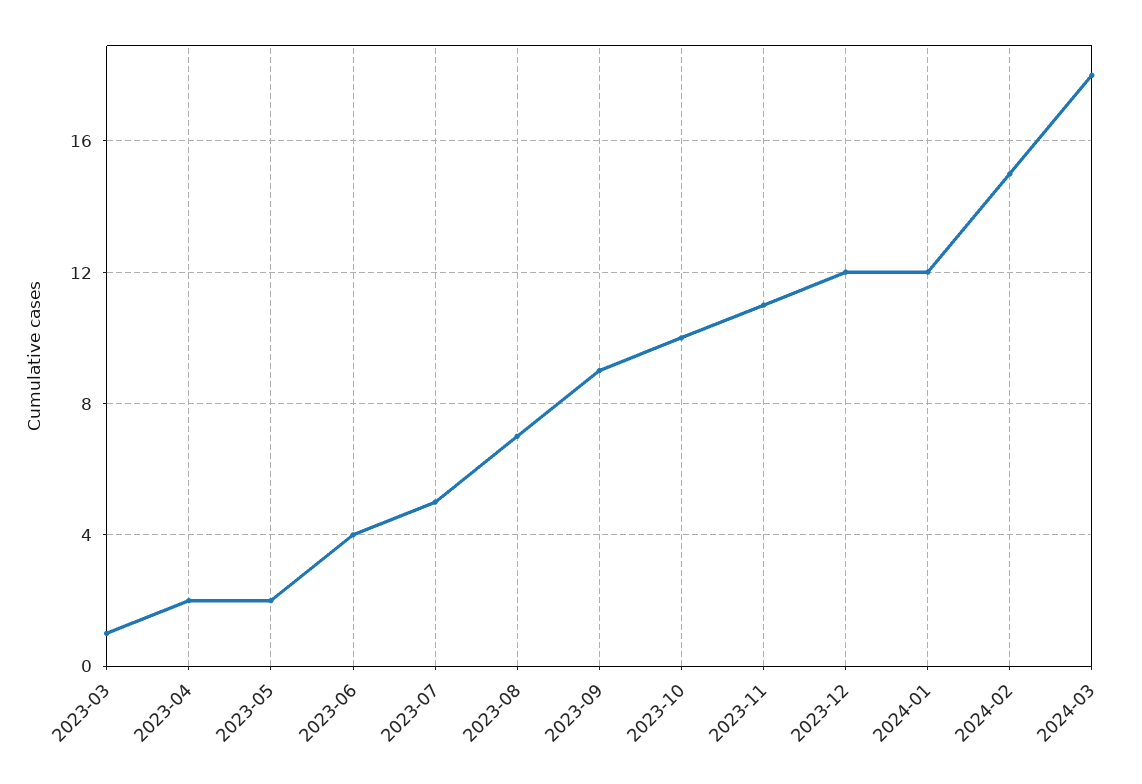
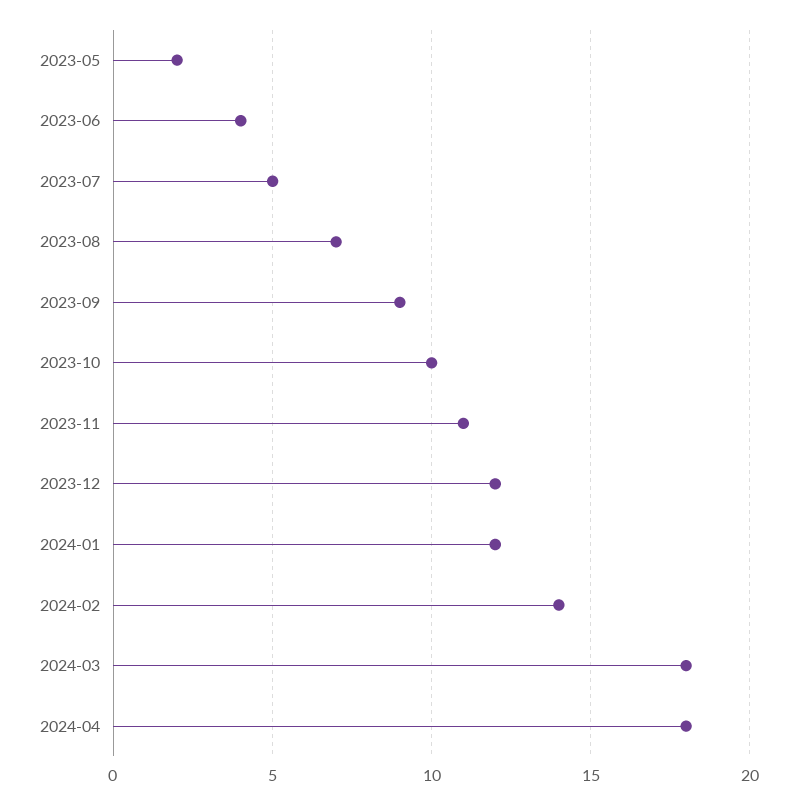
2023-03: 1 -> none
2023-04: 2 -> none
2024-02: 15 -> 14
2024-04: none -> 18

